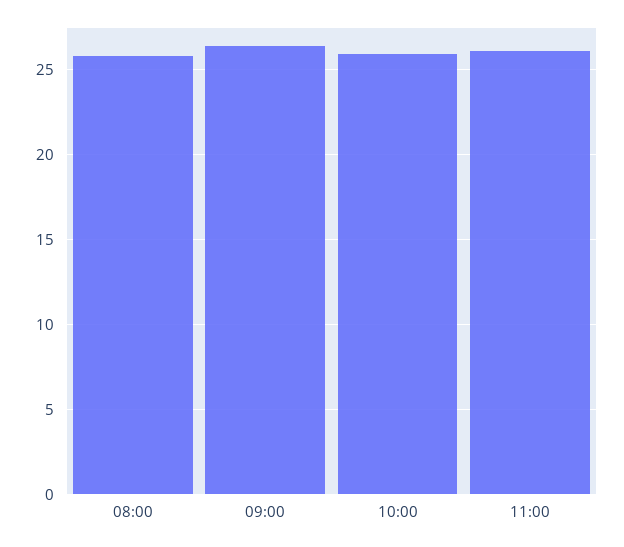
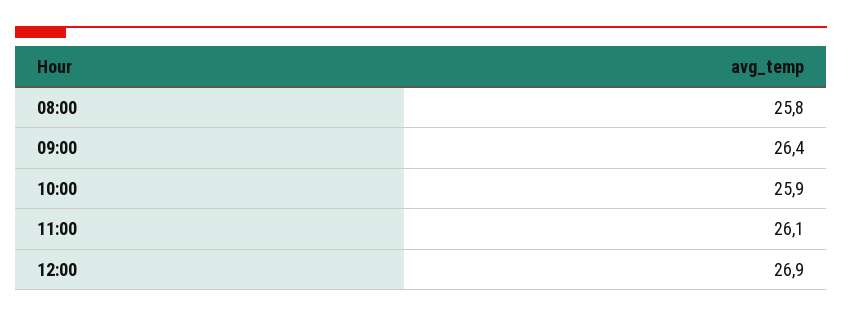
12:00: none -> 26.9

